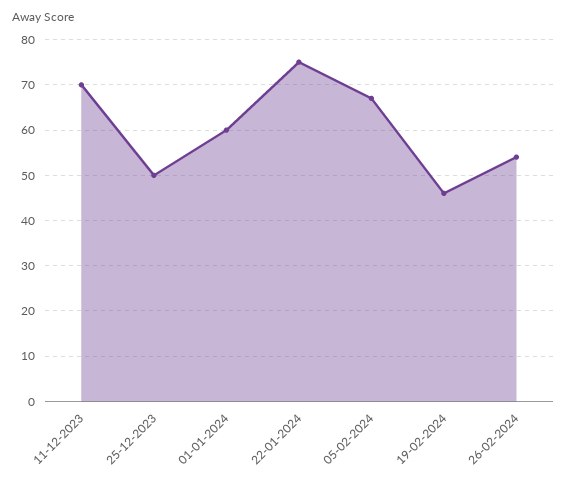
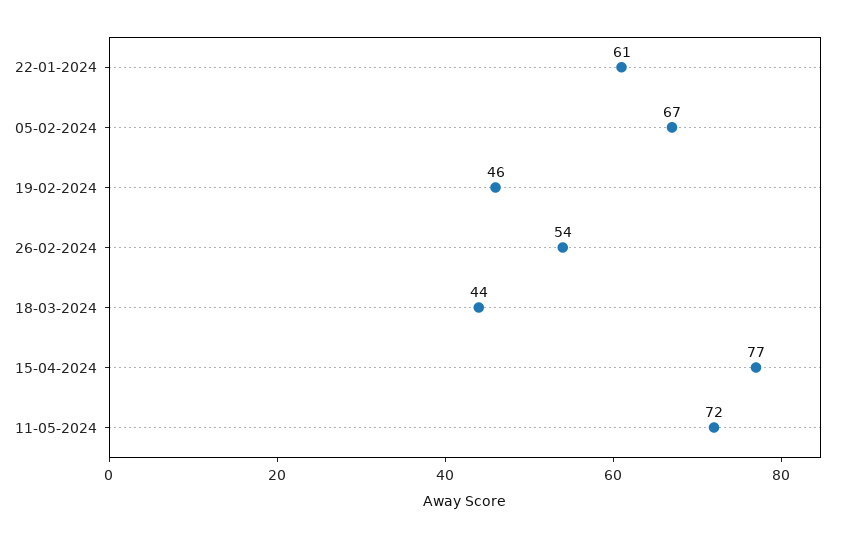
11-12-2023: 70 -> none
25-12-2023: 50 -> none
01-01-2024: 60 -> none
22-01-2024: 75 -> 61
18-03-2024: none -> 44
15-04-2024: none -> 77
11-05-2024: none -> 72

